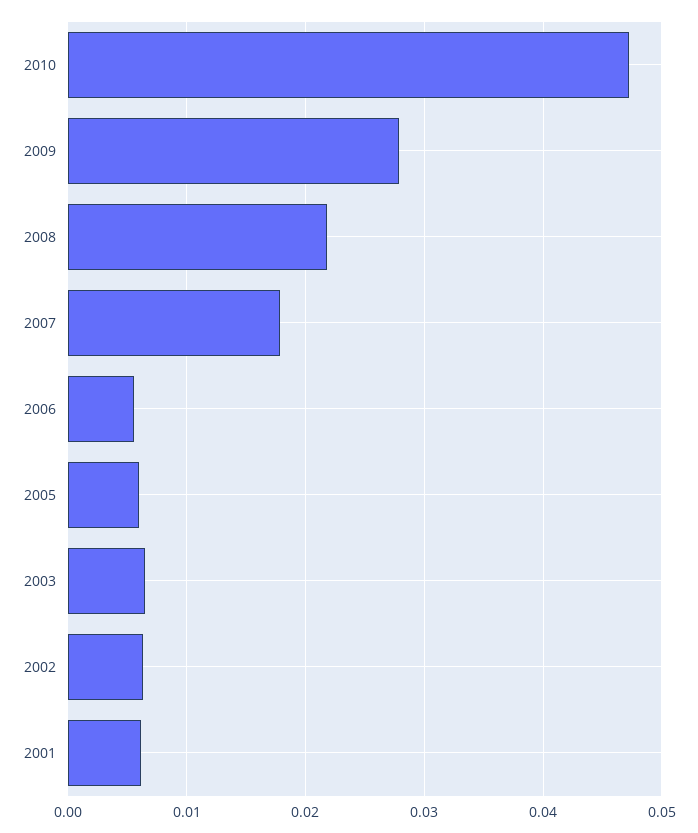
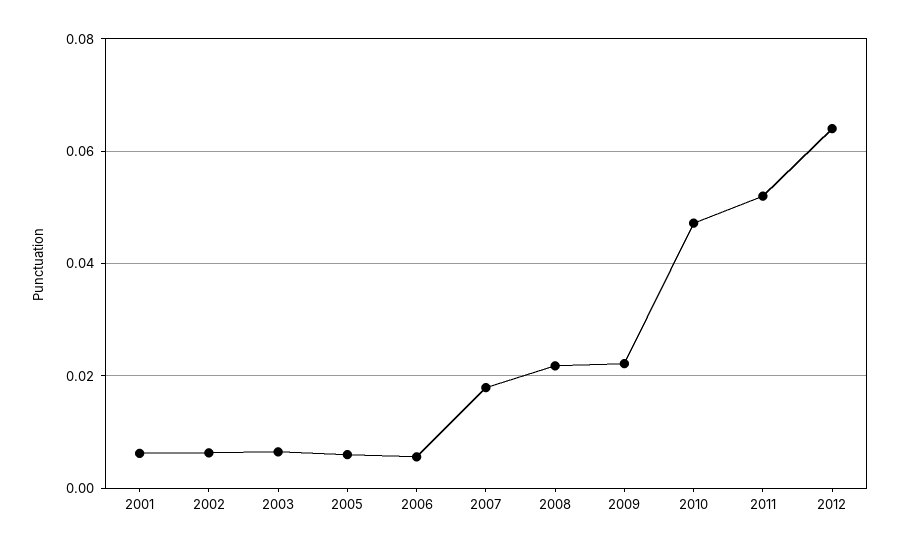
2009: 0.028 -> 0.022
2011: none -> 0.052
2012: none -> 0.064

